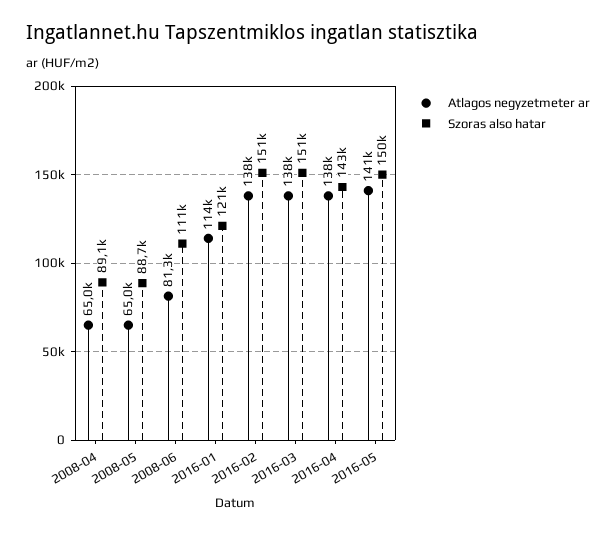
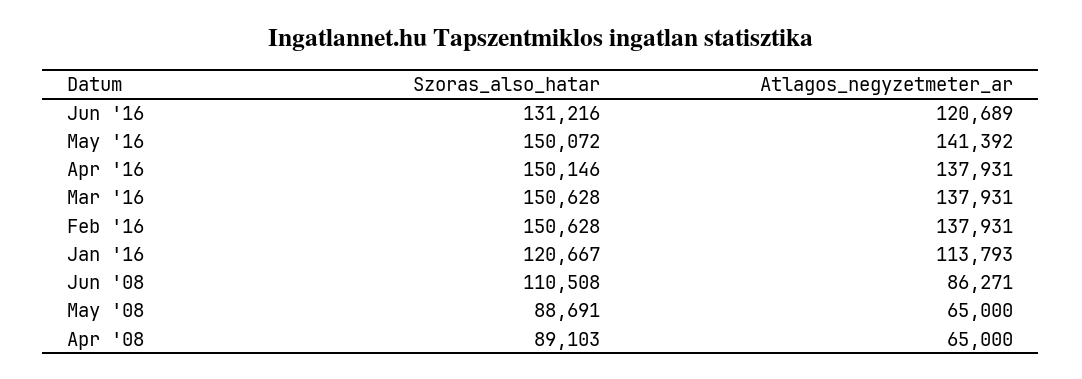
Atlagos negyzetmeter ar, 2008-06: 81300 -> 86271
Szoras also hatar, 2016-04: 143000 -> 150146
Szoras also hatar, Jun '16: none -> 131216
Atlagos negyzetmeter ar, Jun '16: none -> 120689

